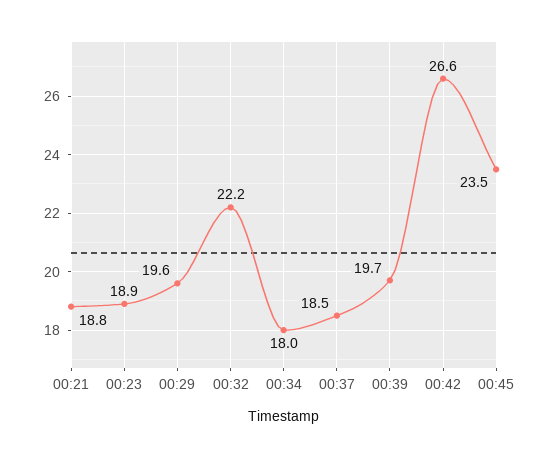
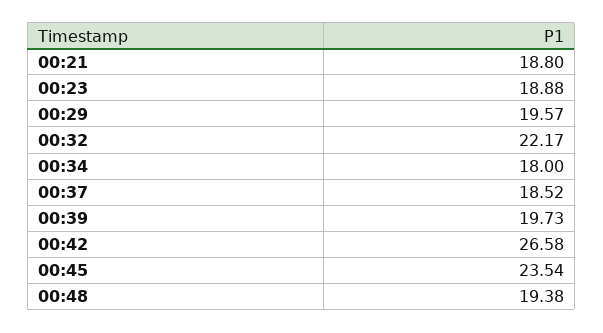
00:48: none -> 19.38

